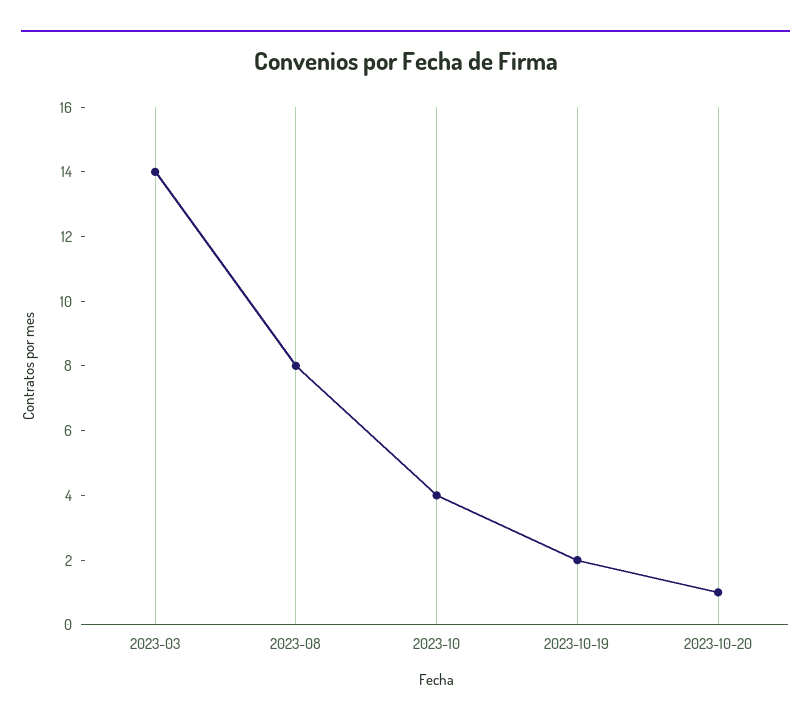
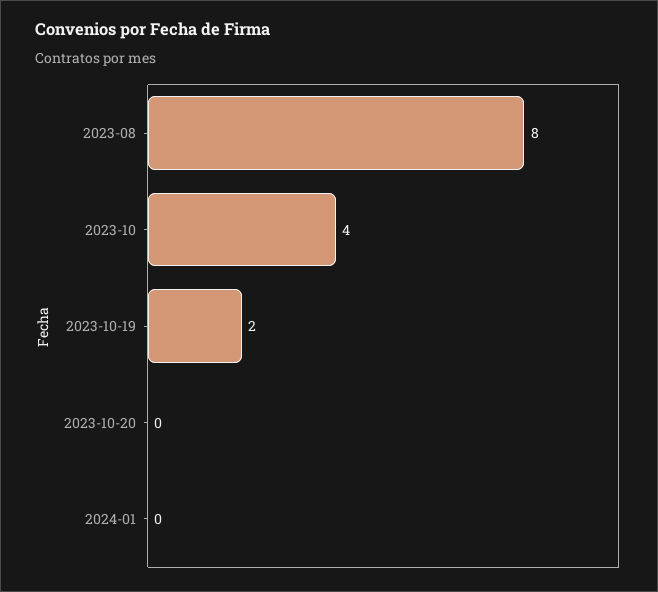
2023-03: 14 -> none
2023-10-20: 1 -> 0
2024-01: none -> 0

